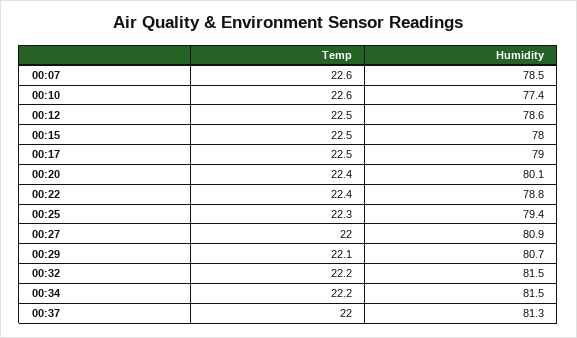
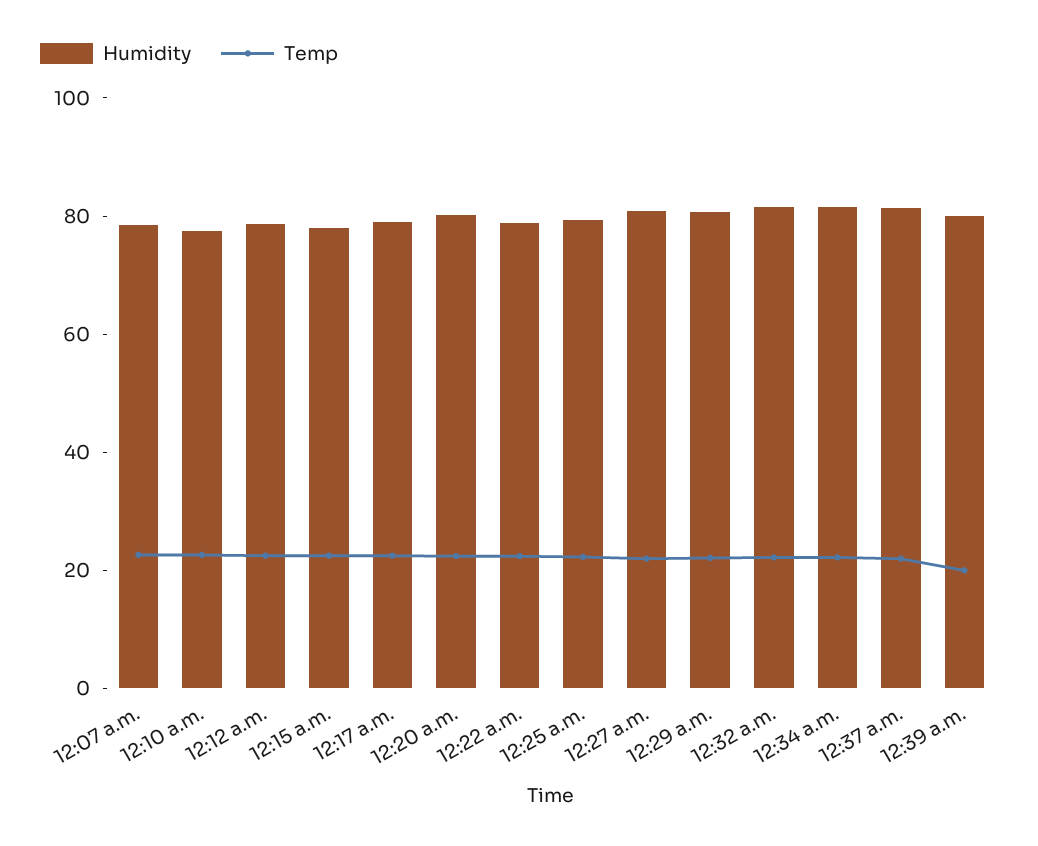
Humidity, 12:39 a.m.: none -> 80
Temp, 12:39 a.m.: none -> 20

